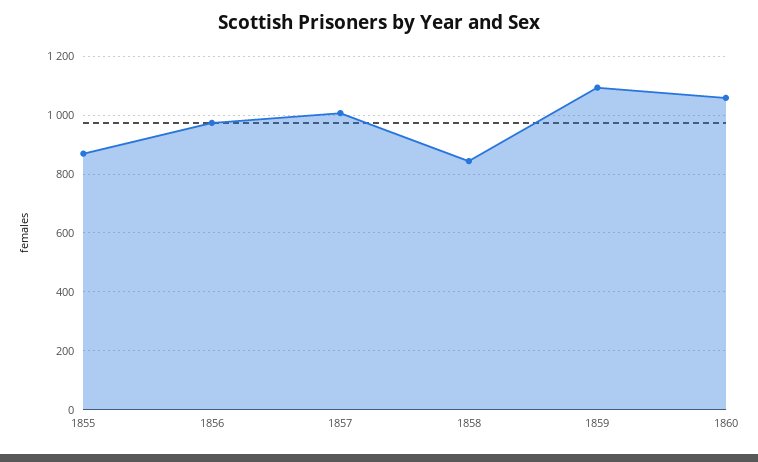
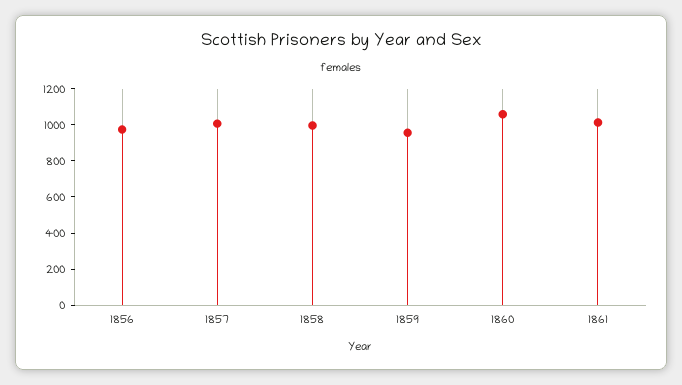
1855: 875 -> none
1858: 850 -> 1000
1859: 1100 -> 950
1861: none -> 1000

